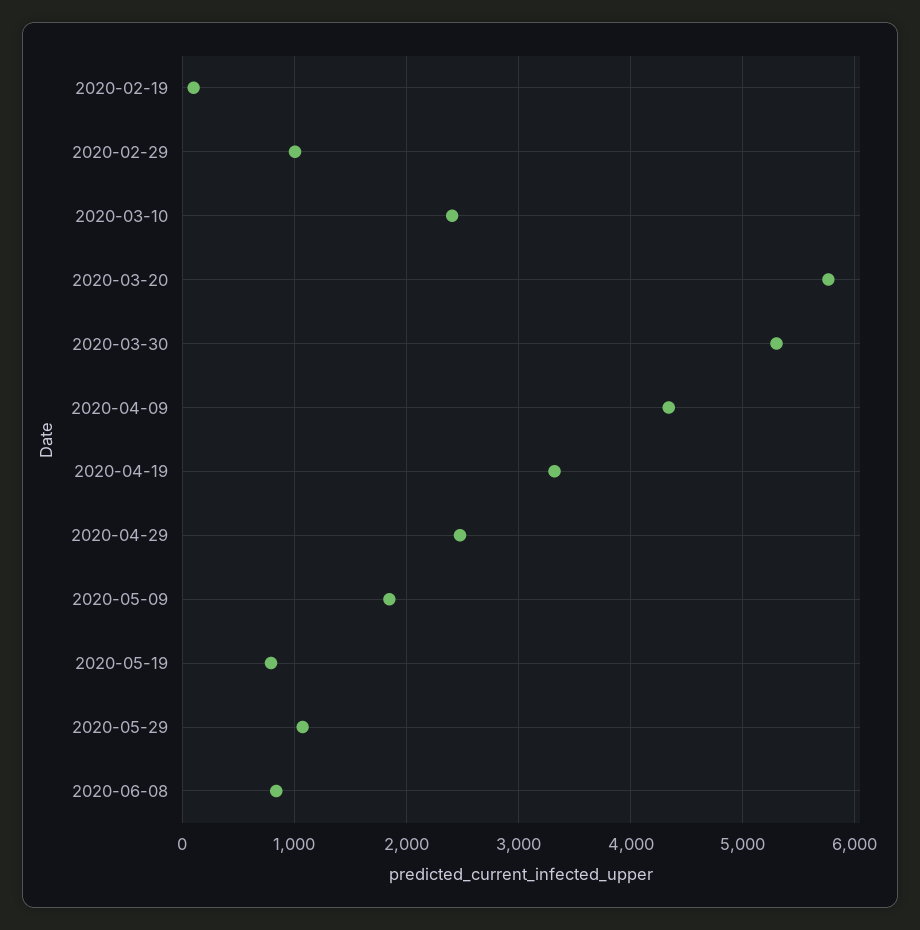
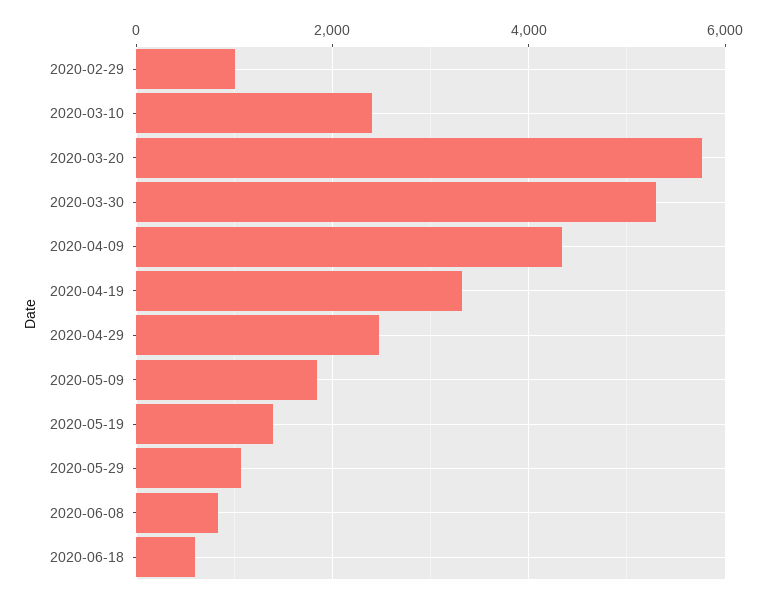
2020-02-19: 100 -> none
2020-05-19: 800 -> 1400
2020-06-18: none -> 600

